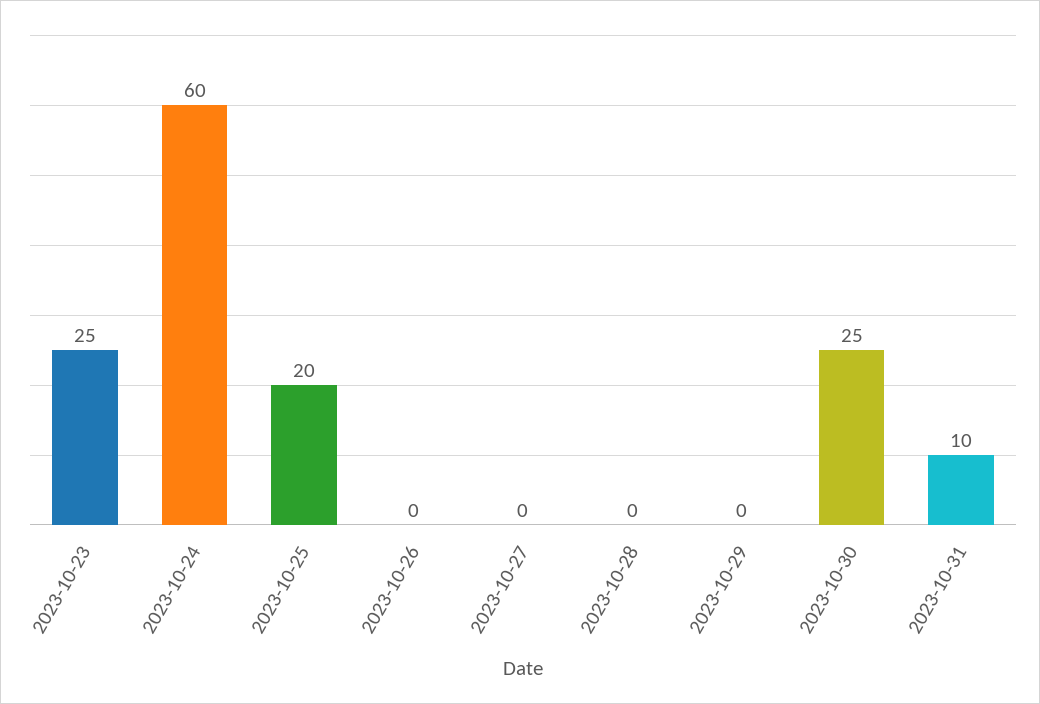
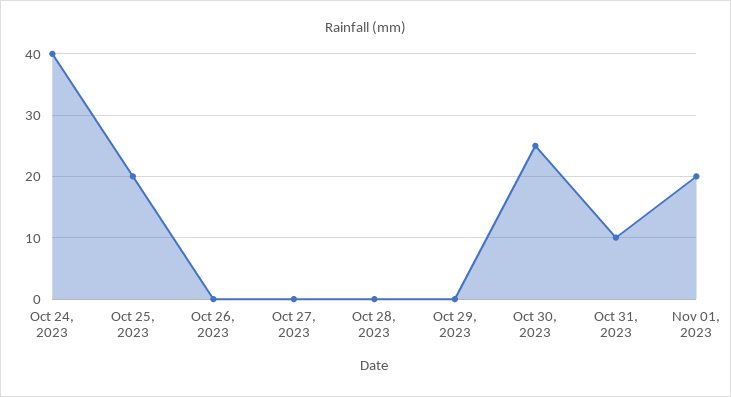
2023-10-23: 25 -> none
2023-10-24: 60 -> 40
Nov 01, 2023: none -> 20

